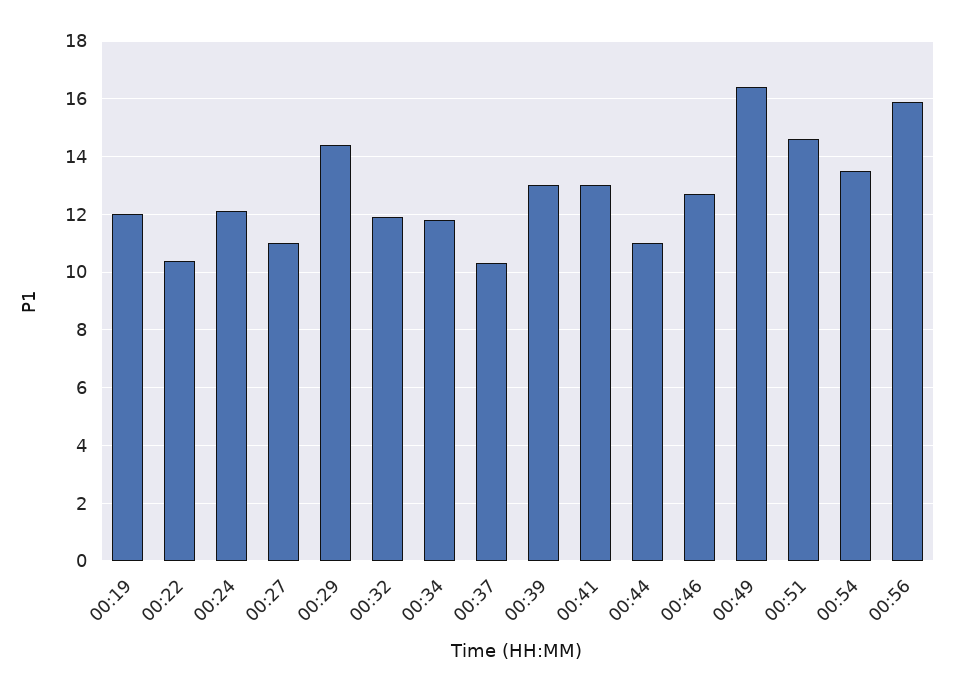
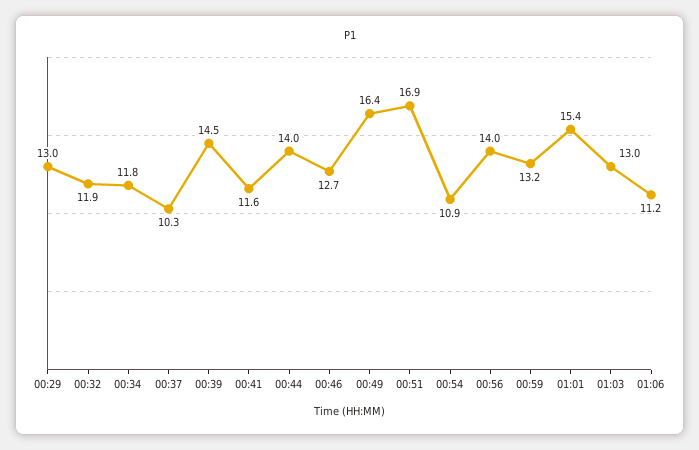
00:19: 12 -> none
00:22: 10.5 -> none
00:24: 12 -> none
00:27: 11 -> none
00:29: 14.5 -> 13
00:39: 13 -> 14.5
00:41: 13 -> 11.6
00:44: 11 -> 14
00:51: 14.5 -> 16.9
00:54: 13.5 -> 10.9
00:56: 16 -> 14
00:59: none -> 13.2
01:01: none -> 15.4
01:03: none -> 13
01:06: none -> 11.2

